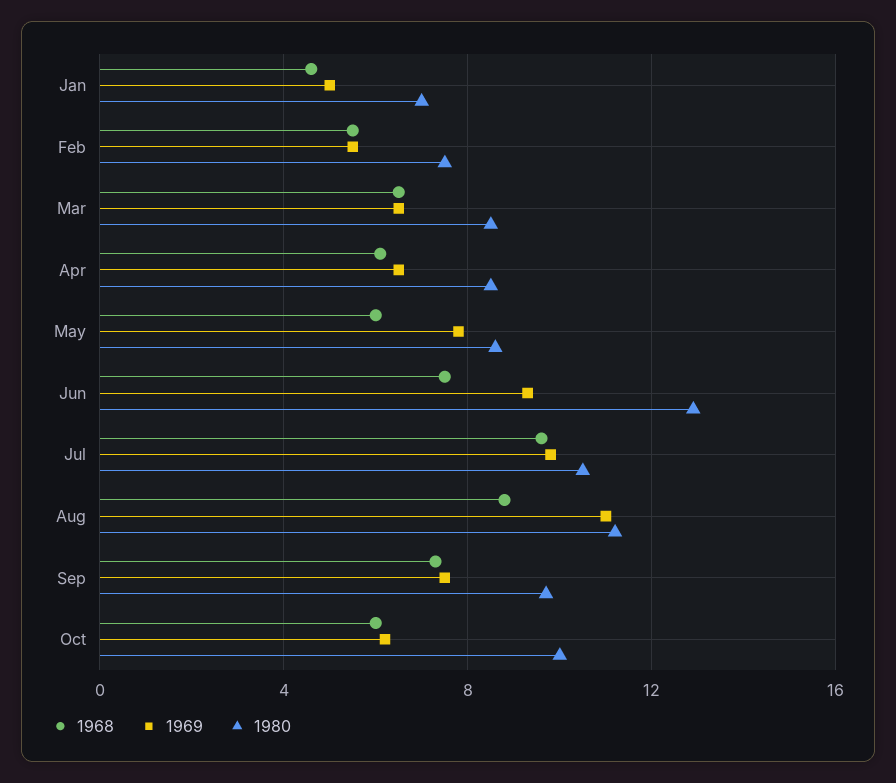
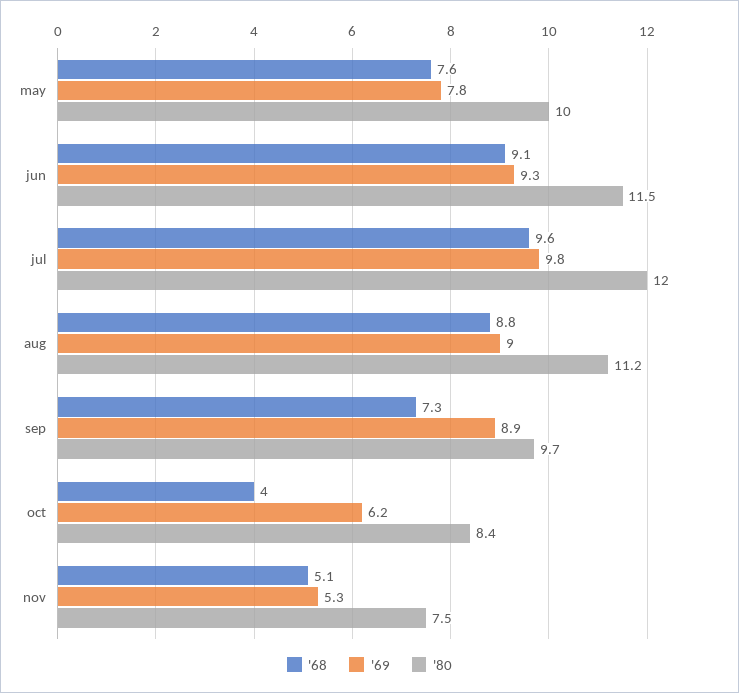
1968, Jan: 4.5 -> none
1969, Jan: 5 -> none
1980, Jan: 7 -> none
1968, Feb: 5.5 -> none
1969, Feb: 5.5 -> none
1980, Feb: 7.5 -> none
1968, Mar: 6.5 -> none
1969, Mar: 6.5 -> none
1980, Mar: 8.5 -> none
1968, Apr: 6 -> none
1969, Apr: 6.5 -> none
1980, Apr: 8.5 -> none
1968, May: 6 -> 7.6
1980, May: 8.5 -> 10
1968, Jun: 7.5 -> 9.1
1980, Jun: 13 -> 11.5
1980, Jul: 10.5 -> 12
1969, Aug: 11 -> 9
1969, Sep: 7.5 -> 8.9
1968, Oct: 6 -> 4
1980, Oct: 10 -> 8.4
1968, nov: none -> 5.1
1969, nov: none -> 5.3
1980, nov: none -> 7.5

